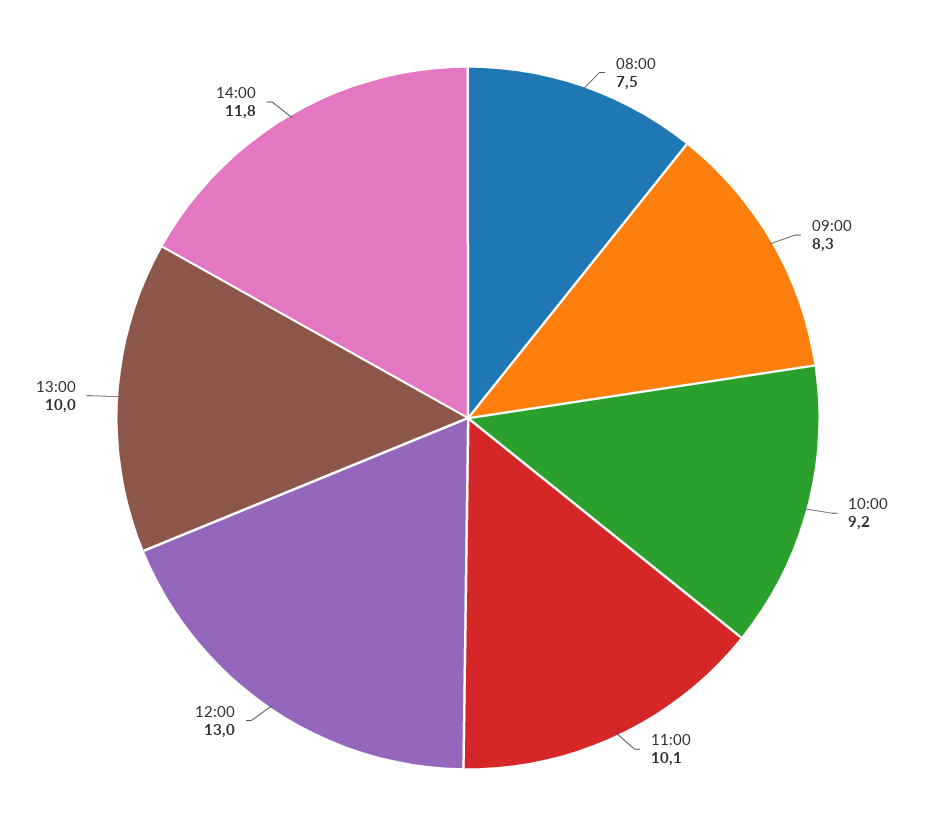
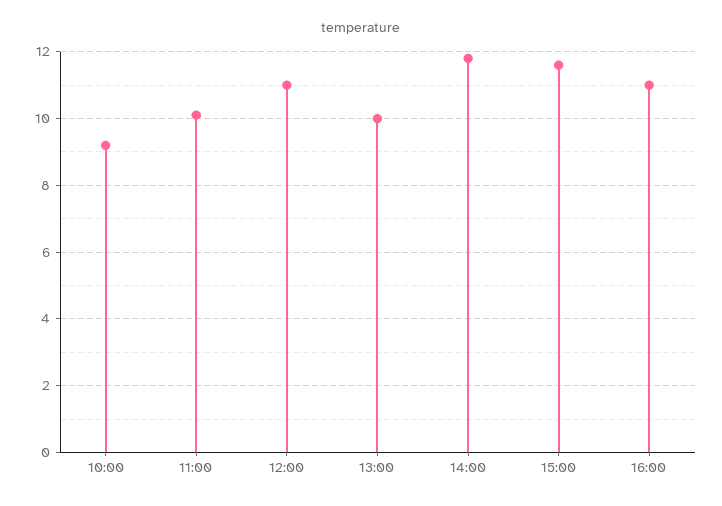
08:00: 7.5 -> none
09:00: 8.3 -> none
12:00: 13 -> 11
15:00: none -> 11.5
16:00: none -> 11

